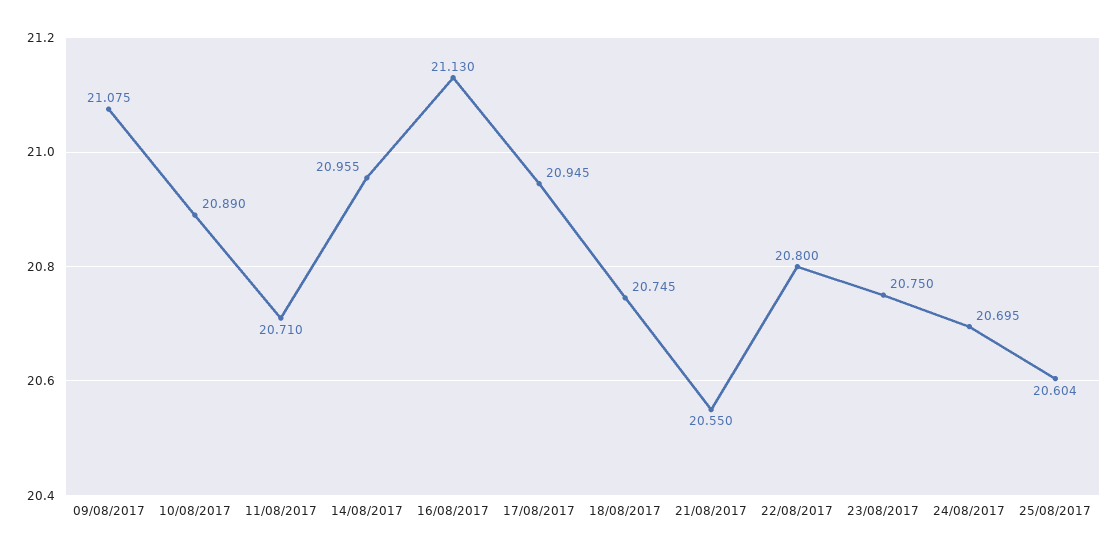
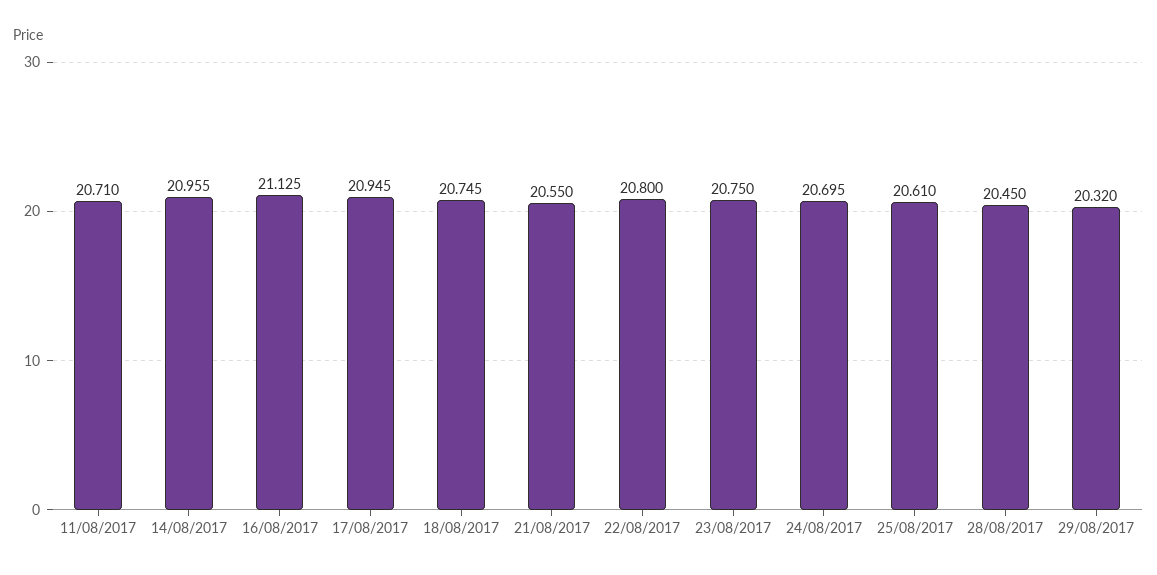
09/08/2017: 21.075 -> none
10/08/2017: 20.89 -> none
16/08/2017: 21.13 -> 21.125
25/08/2017: 20.604 -> 20.61
28/08/2017: none -> 20.45
29/08/2017: none -> 20.32

